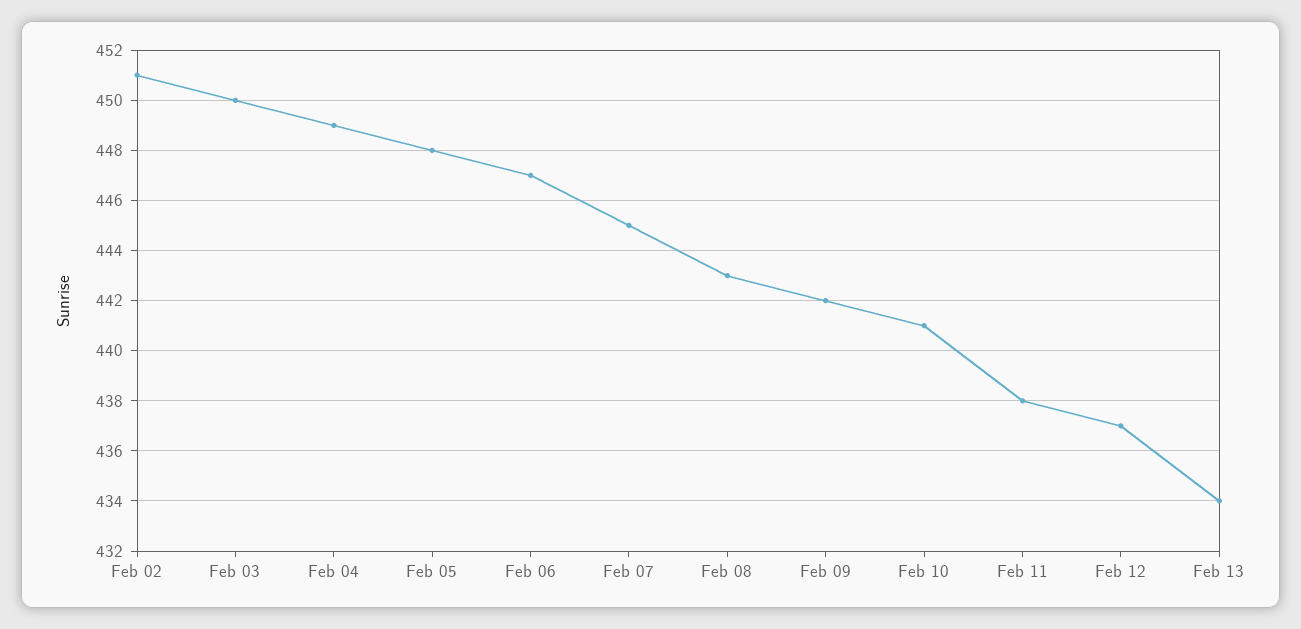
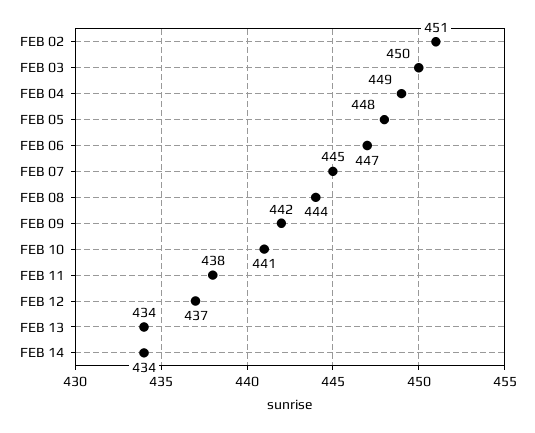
Feb 08: 443 -> 444
FEB 14: none -> 434

